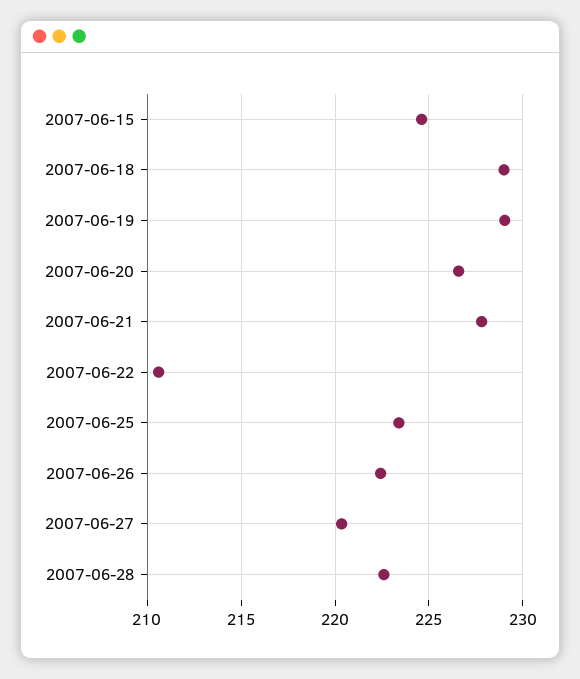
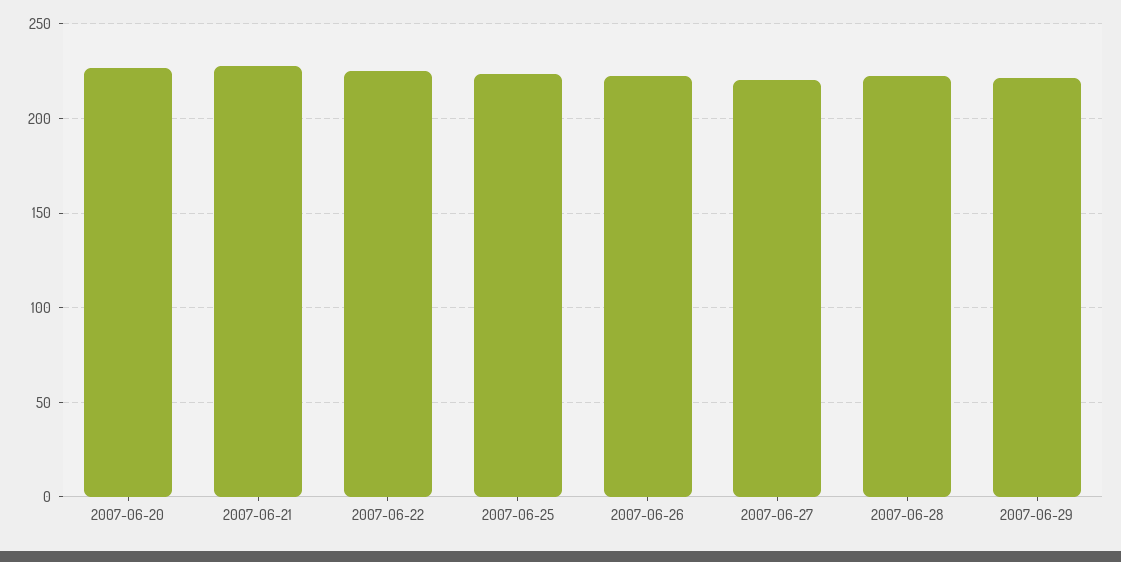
2007-06-15: 224.5 -> none
2007-06-18: 229 -> none
2007-06-19: 229 -> none
2007-06-22: 210.5 -> 225
2007-06-29: none -> 220

